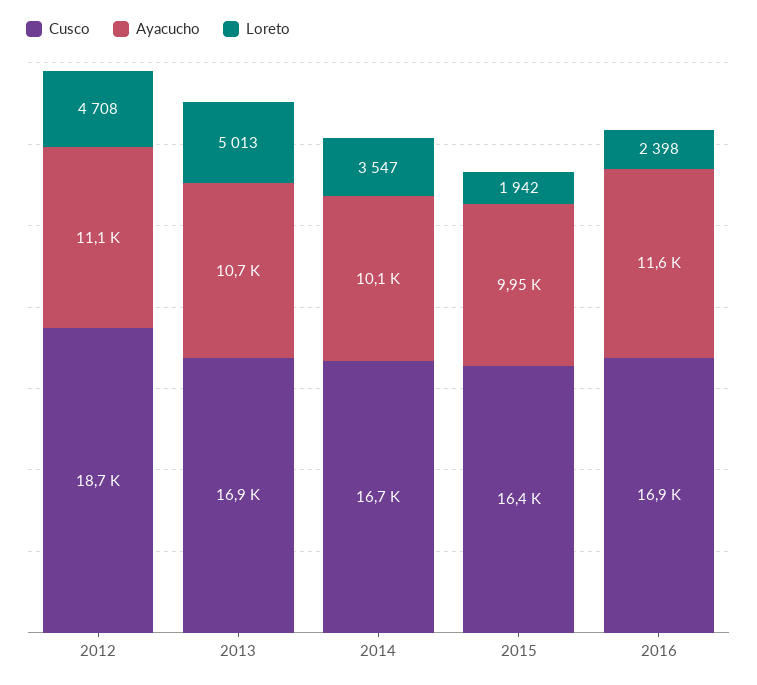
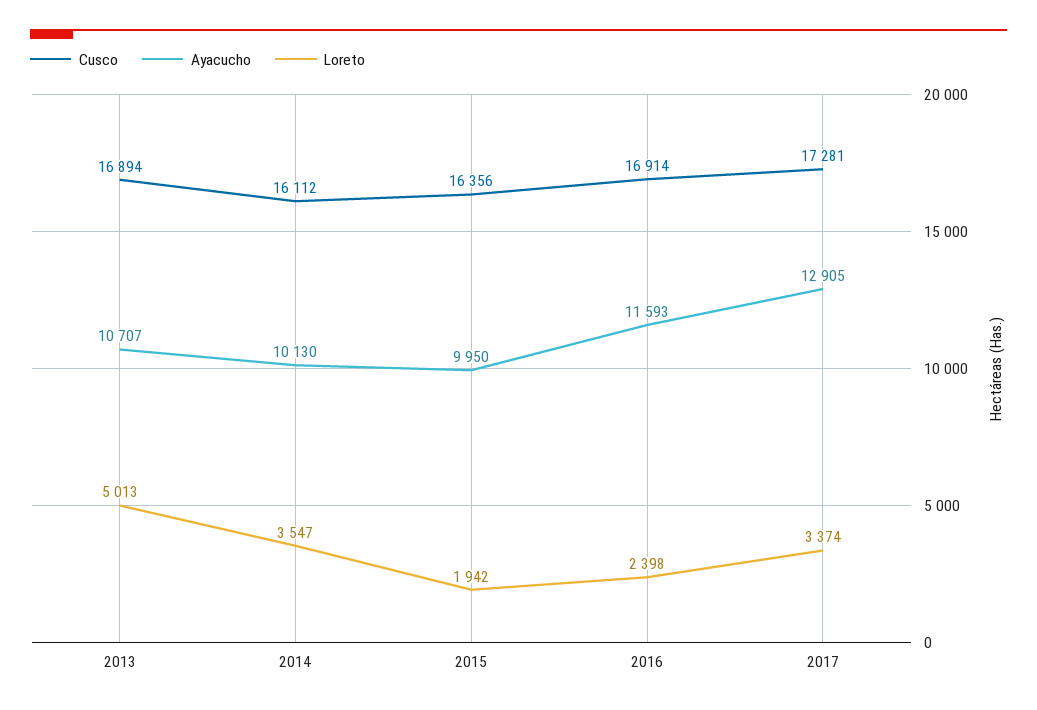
Cusco, 2012: 18700 -> none
Ayacucho, 2012: 11100 -> none
Loreto, 2012: 4708 -> none
Cusco, 2014: 16700 -> 16112
Cusco, 2017: none -> 17281
Ayacucho, 2017: none -> 12905
Loreto, 2017: none -> 3374

